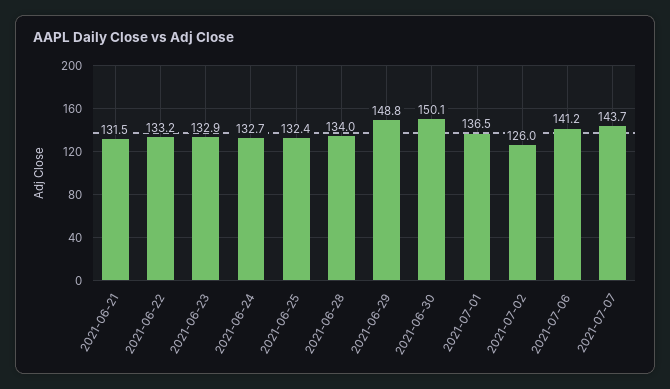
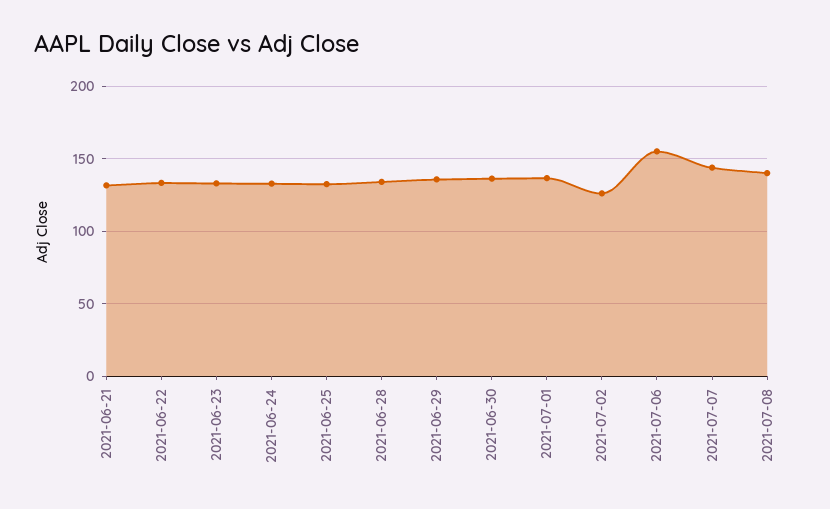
2021-06-29: 148.8 -> 135
2021-06-30: 150.1 -> 135
2021-07-06: 141.2 -> 155
2021-07-08: none -> 140

